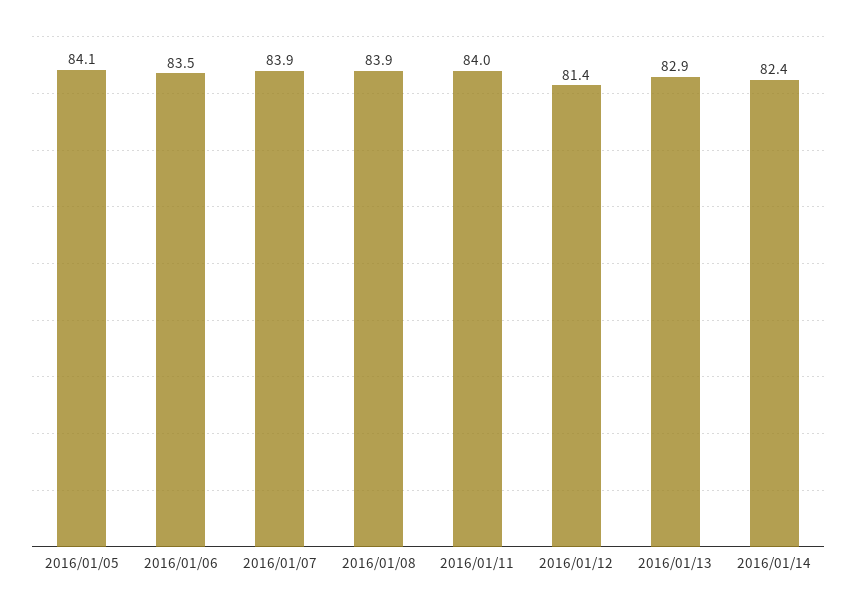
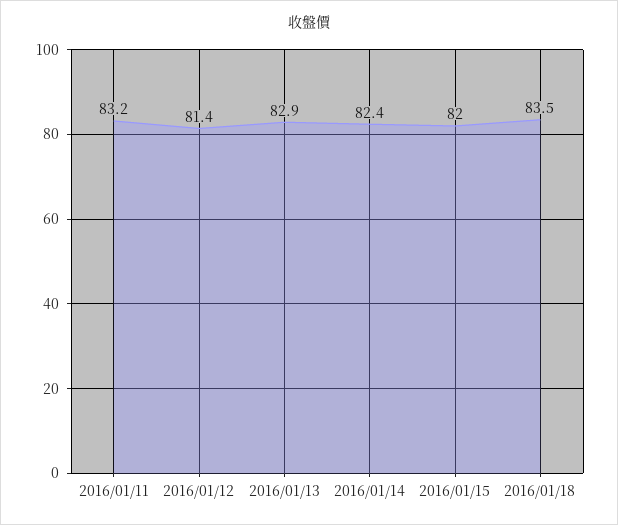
2016/01/05: 84.1 -> none
2016/01/06: 83.5 -> none
2016/01/07: 83.9 -> none
2016/01/08: 83.9 -> none
2016/01/11: 84 -> 83.2
2016/01/15: none -> 82
2016/01/18: none -> 83.5

